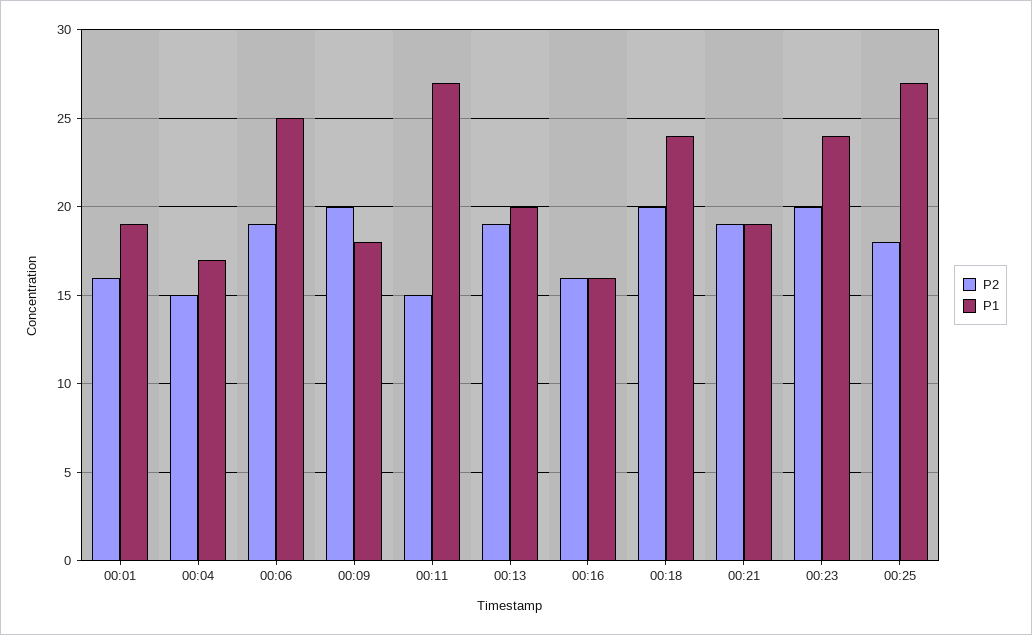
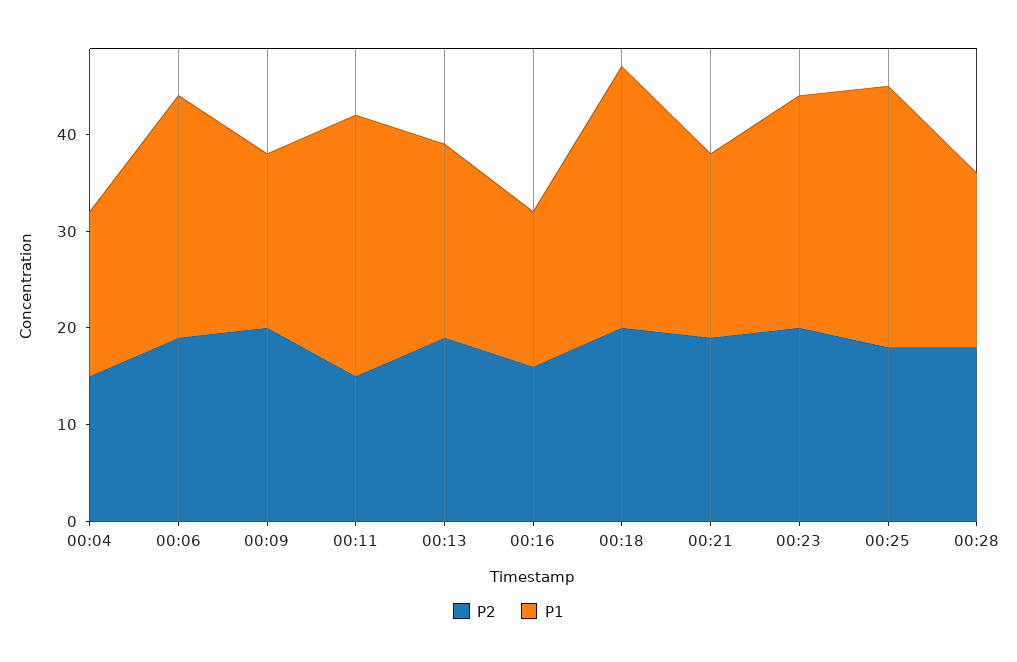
P2, 00:01: 16 -> none
P1, 00:01: 19 -> none
P1, 00:18: 24 -> 27
P2, 00:28: none -> 18
P1, 00:28: none -> 18

